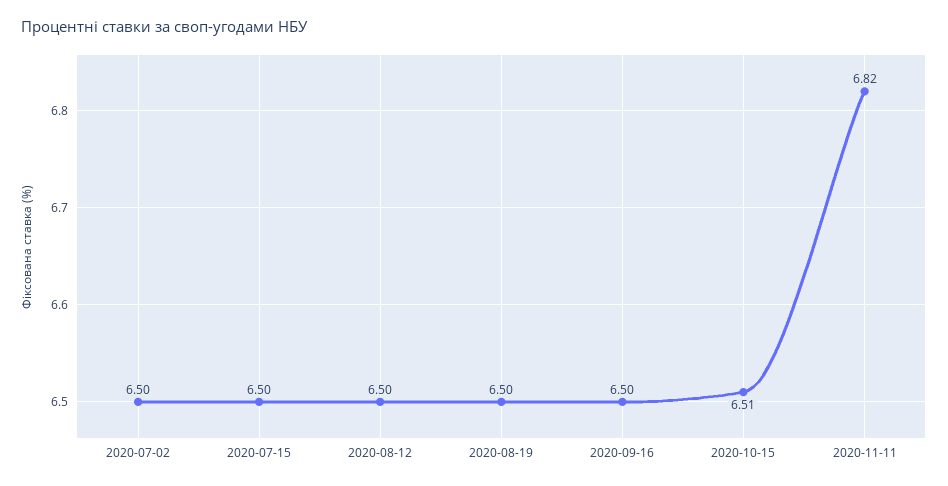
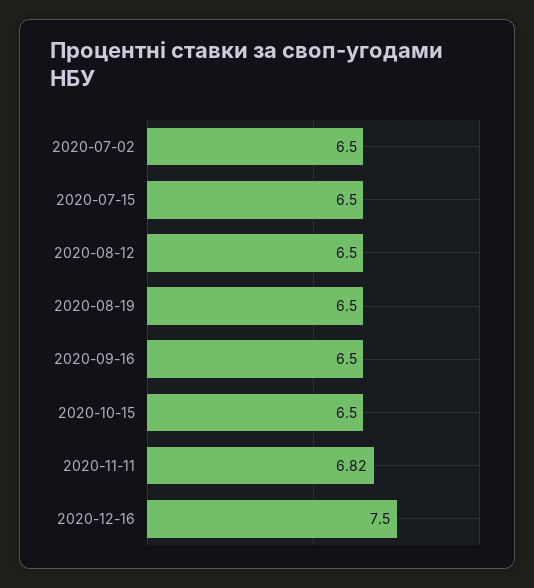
2020-10-15: 6.51 -> 6.5
2020-12-16: none -> 7.5

